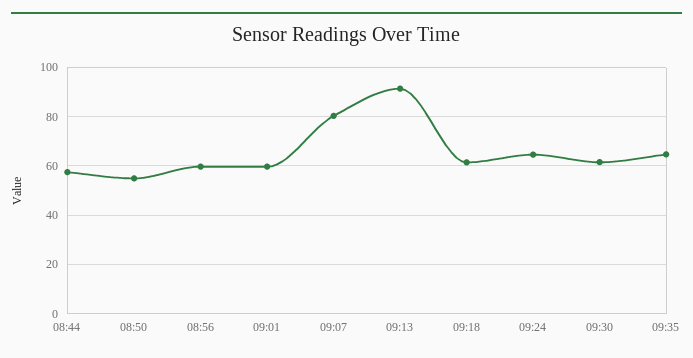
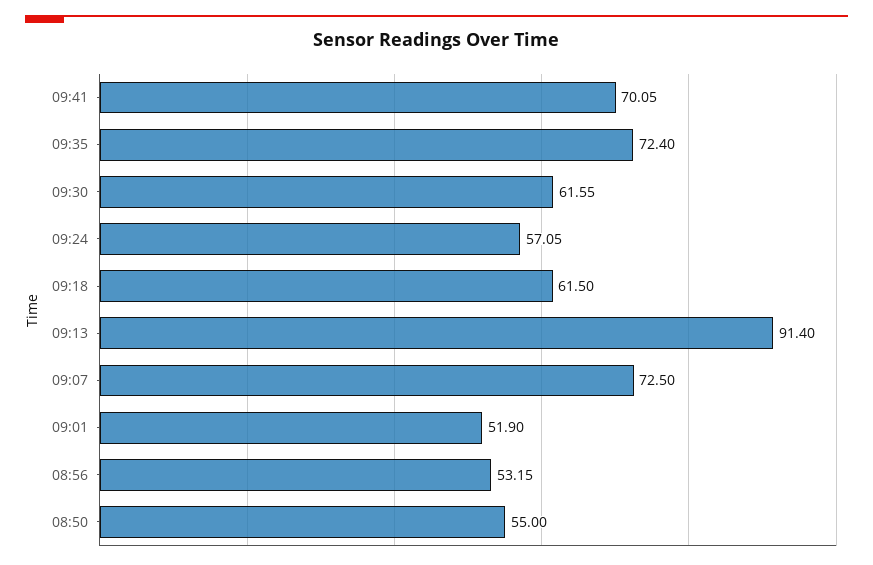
08:44: 57.5 -> none
08:56: 60 -> 53.15
09:01: 60 -> 51.9
09:07: 80 -> 72.5
09:24: 65 -> 57.05
09:35: 65 -> 72.4
09:41: none -> 70.05

